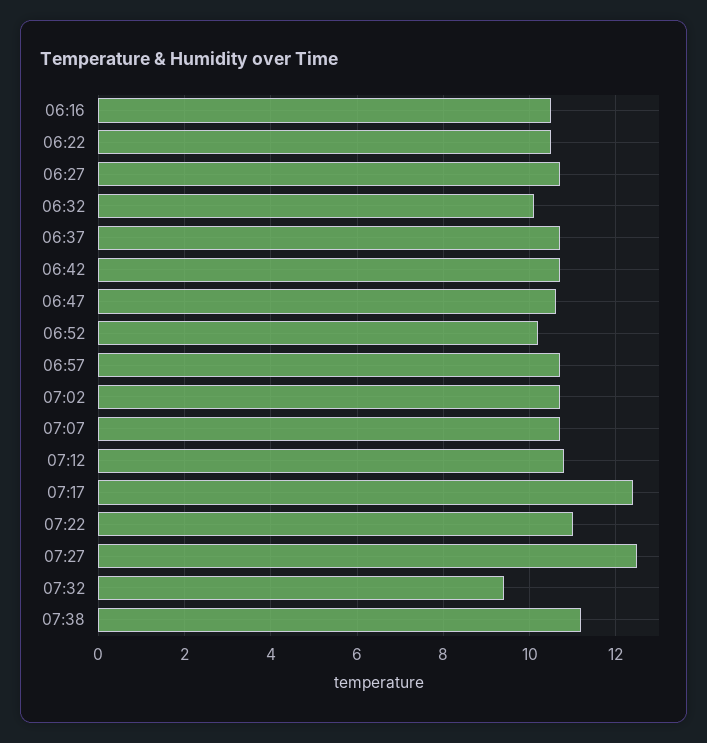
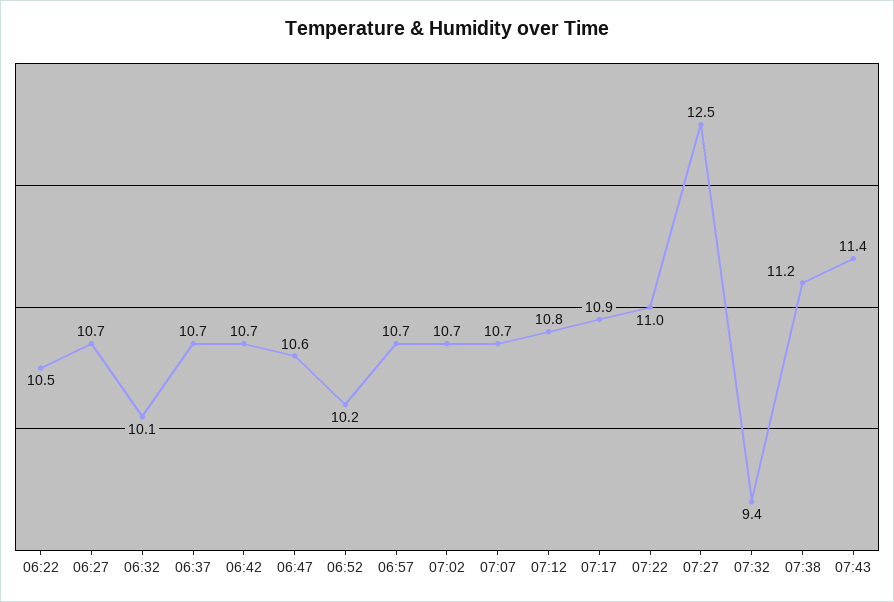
06:16: 10.5 -> none
07:17: 12.5 -> 10.9
07:43: none -> 11.4

